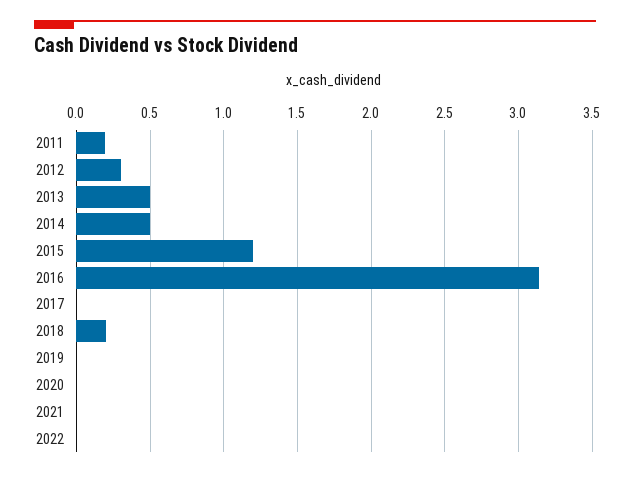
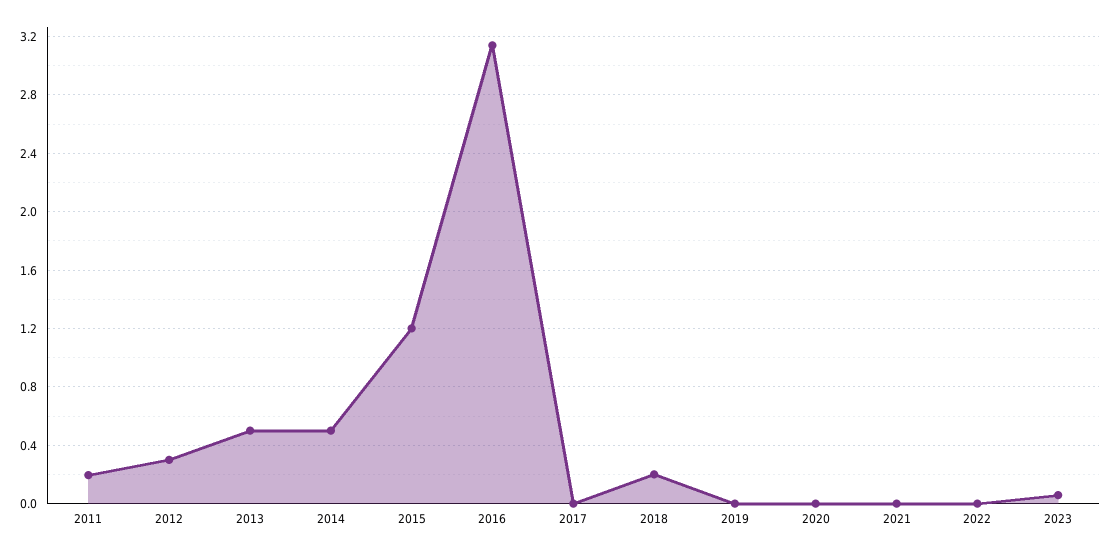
2023: none -> 0.05

